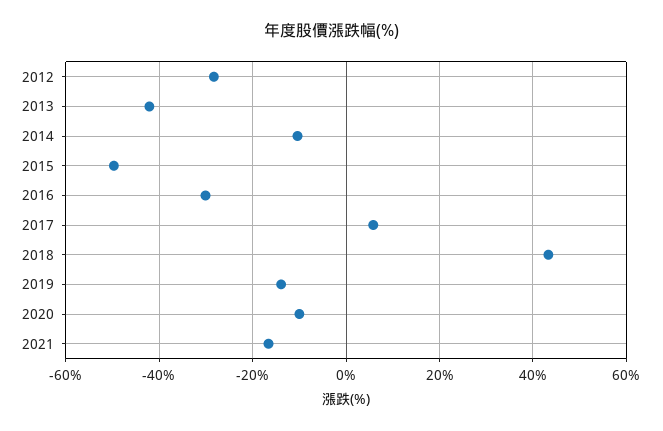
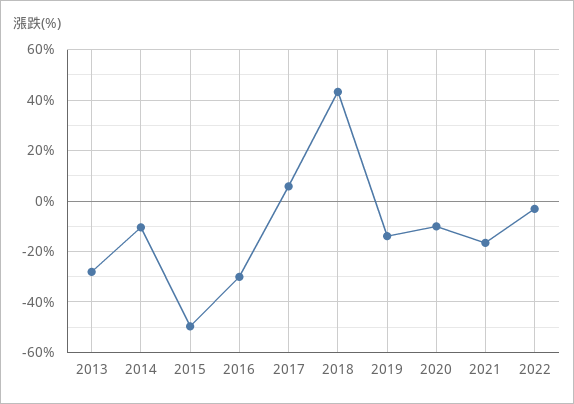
2012: -28 -> none
2013: -42 -> -27.5
2022: none -> -2.5

